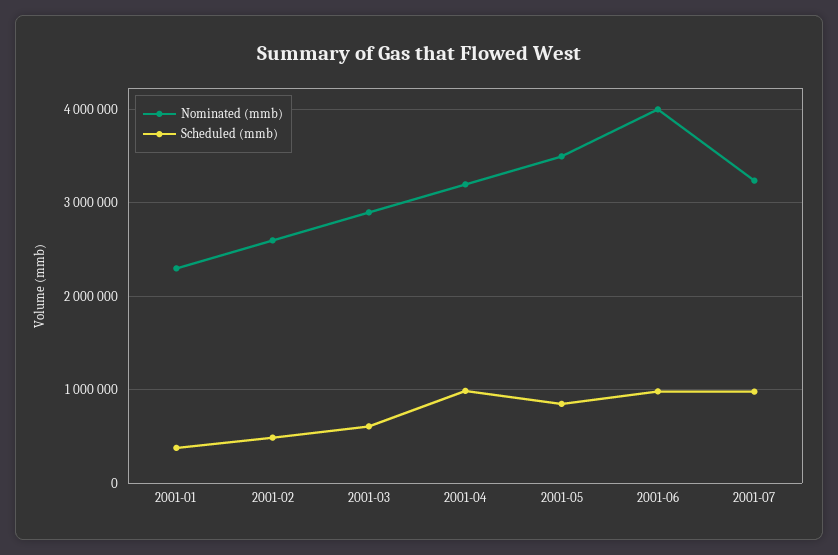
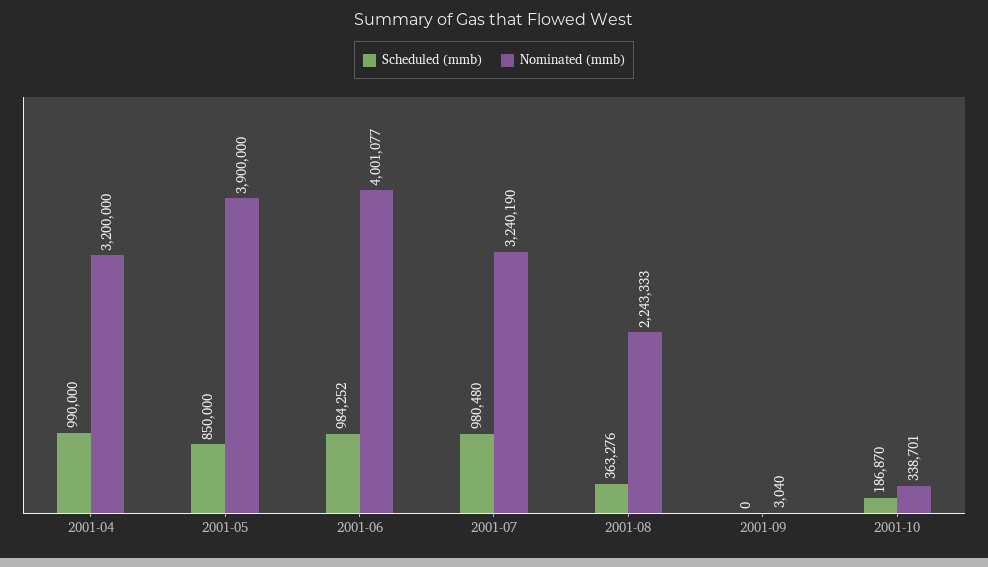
Nominated (mmb), 2001-01: 2300000 -> none
Scheduled (mmb), 2001-01: 400000 -> none
Nominated (mmb), 2001-02: 2600000 -> none
Scheduled (mmb), 2001-02: 500000 -> none
Nominated (mmb), 2001-03: 2900000 -> none
Scheduled (mmb), 2001-03: 600000 -> none
Nominated (mmb), 2001-05: 3500000 -> 3900000
Scheduled (mmb), 2001-08: none -> 363276
Nominated (mmb), 2001-08: none -> 2243333
Scheduled (mmb), 2001-09: none -> 0
Nominated (mmb), 2001-09: none -> 3040
Scheduled (mmb), 2001-10: none -> 186870
Nominated (mmb), 2001-10: none -> 338701

